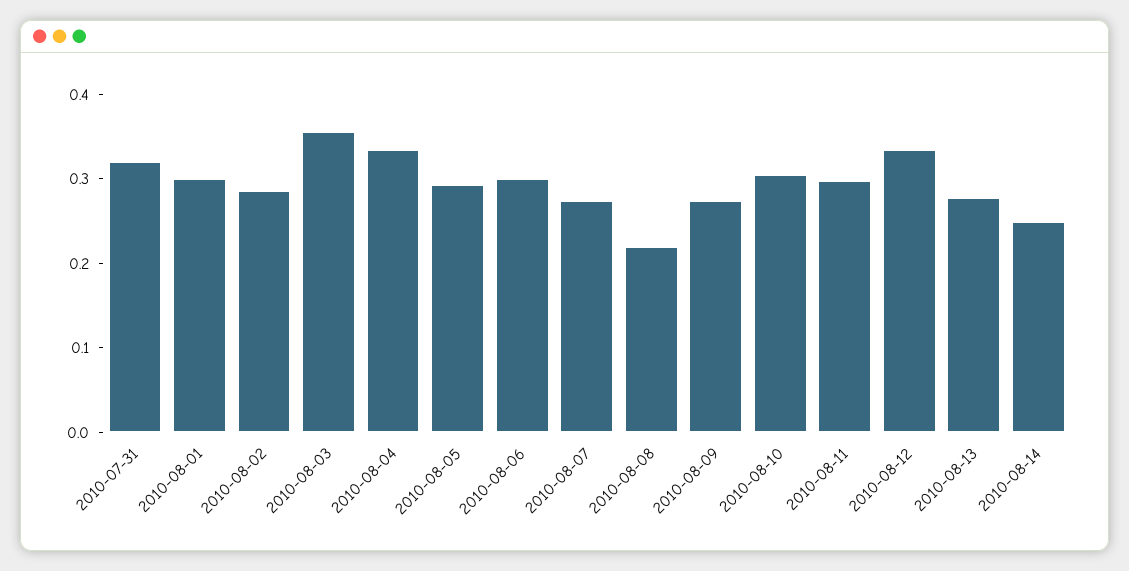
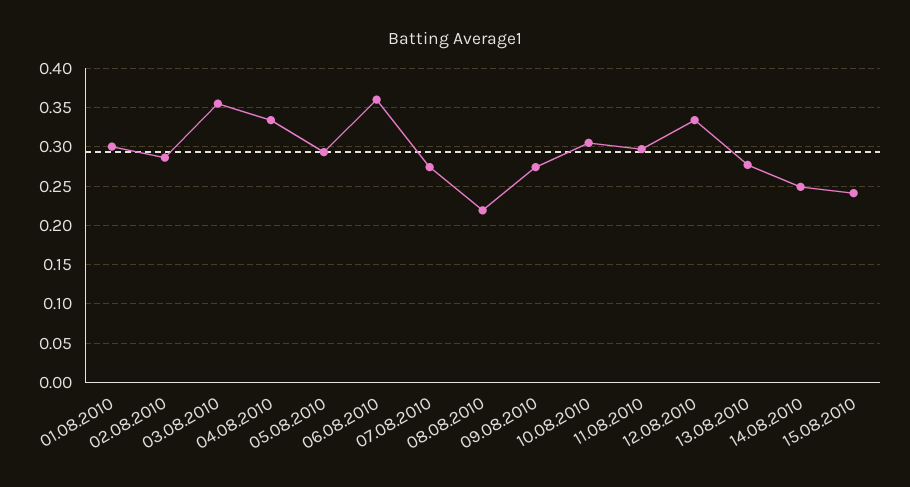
2010-07-31: 0.32 -> none
2010-08-06: 0.3 -> 0.36
15.08.2010: none -> 0.24

